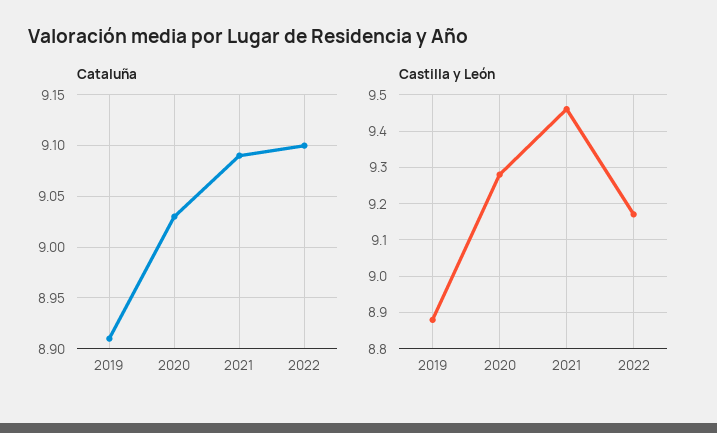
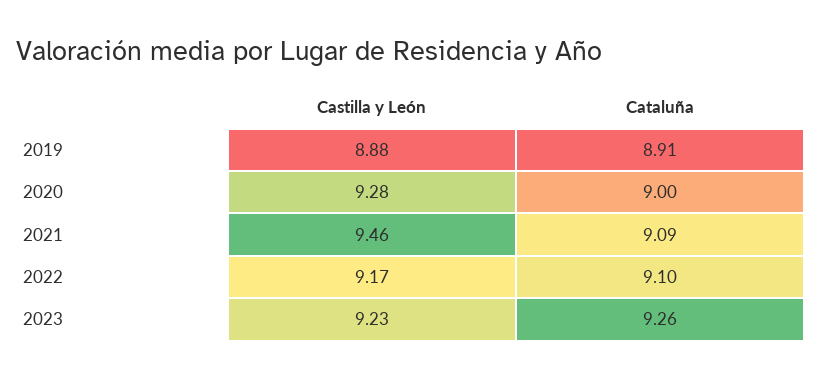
Cataluña, 2020: 9.03 -> 9
Castilla y León, 2023: none -> 9.23
Cataluña, 2023: none -> 9.26

